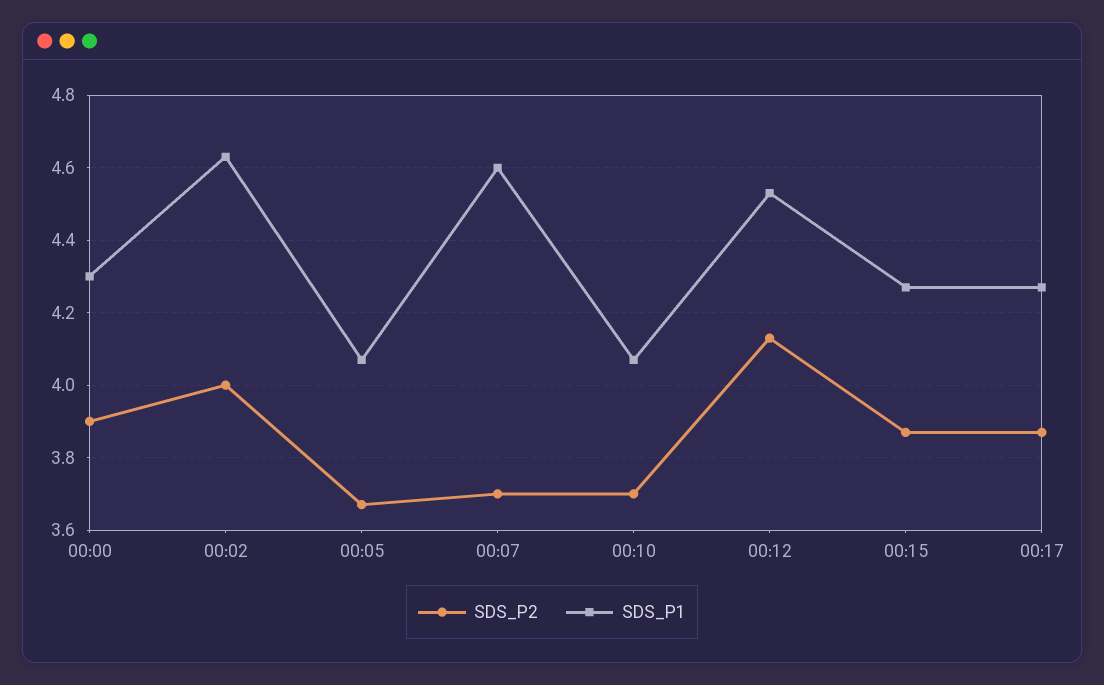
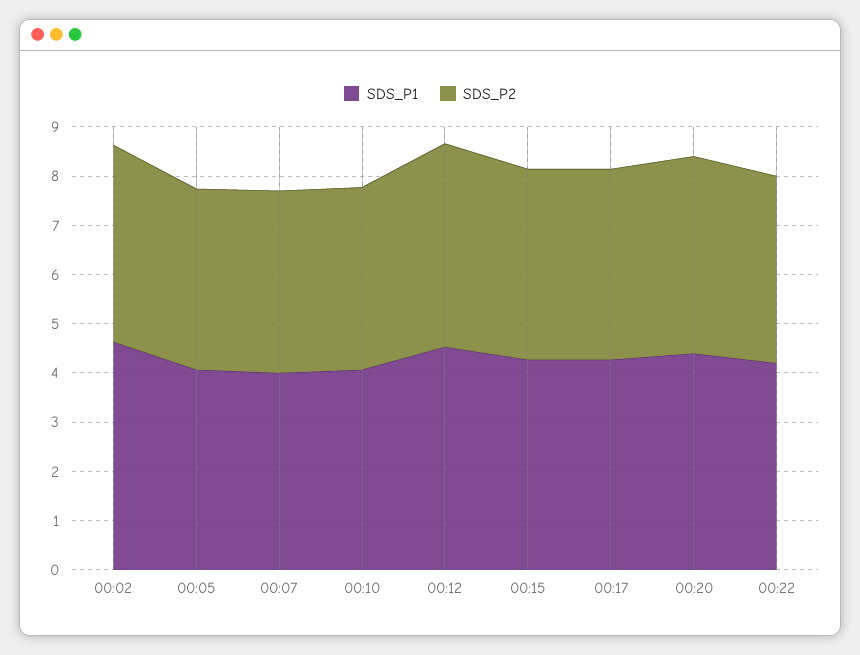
SDS_P2, 00:00: 3.9 -> none
SDS_P1, 00:00: 4.3 -> none
SDS_P1, 00:07: 4.6 -> 4
SDS_P1, 00:20: none -> 4.4
SDS_P2, 00:20: none -> 4
SDS_P1, 00:22: none -> 4.2
SDS_P2, 00:22: none -> 3.8

